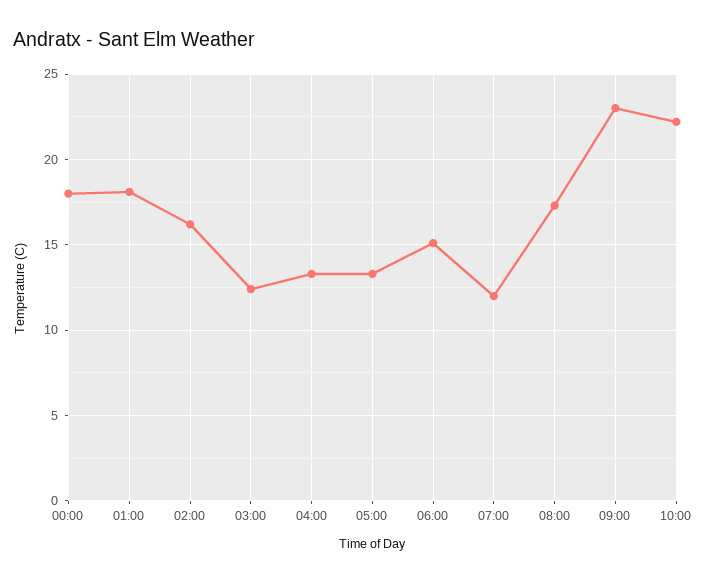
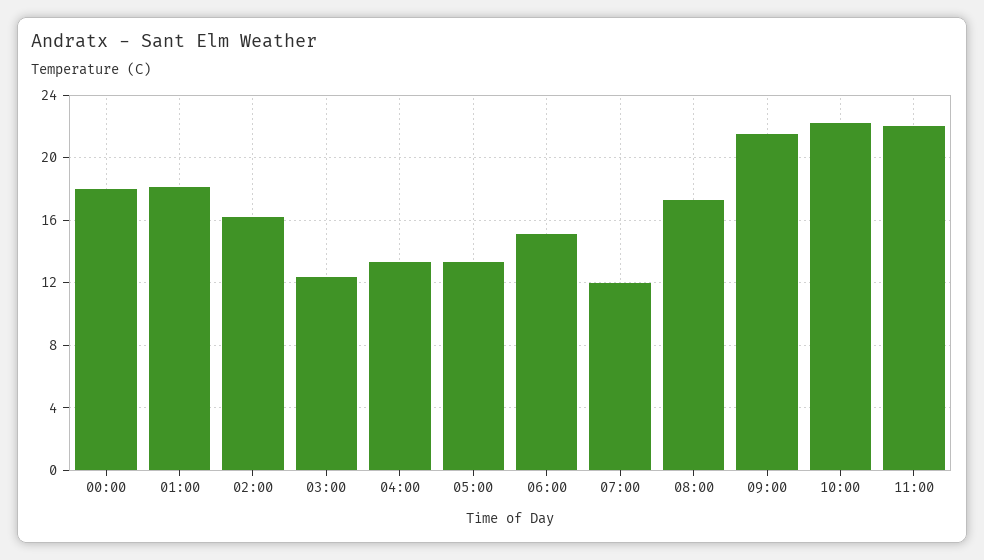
09:00: 23 -> 21.5
11:00: none -> 22

